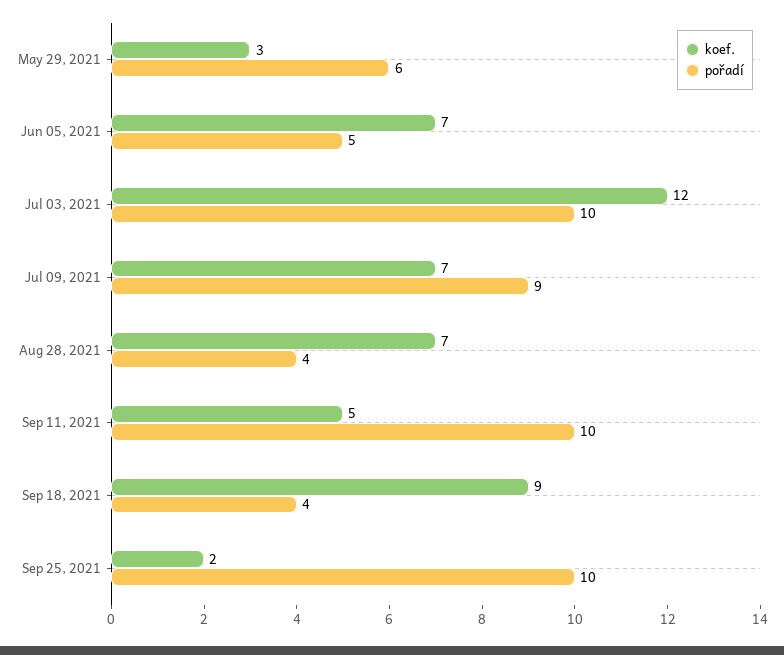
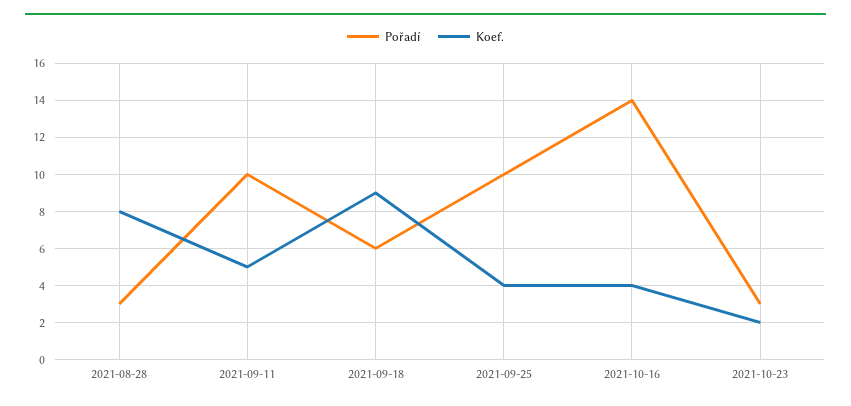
koef., May 29, 2021: 3 -> none
pořadí, May 29, 2021: 6 -> none
koef., Jun 05, 2021: 7 -> none
pořadí, Jun 05, 2021: 5 -> none
koef., Jul 03, 2021: 12 -> none
pořadí, Jul 03, 2021: 10 -> none
koef., Jul 09, 2021: 7 -> none
pořadí, Jul 09, 2021: 9 -> none
koef., Aug 28, 2021: 7 -> 8
pořadí, Aug 28, 2021: 4 -> 3
pořadí, Sep 18, 2021: 4 -> 6
koef., Sep 25, 2021: 2 -> 4
pořadí, 2021-10-16: none -> 14
koef., 2021-10-16: none -> 4
pořadí, 2021-10-23: none -> 3
koef., 2021-10-23: none -> 2

